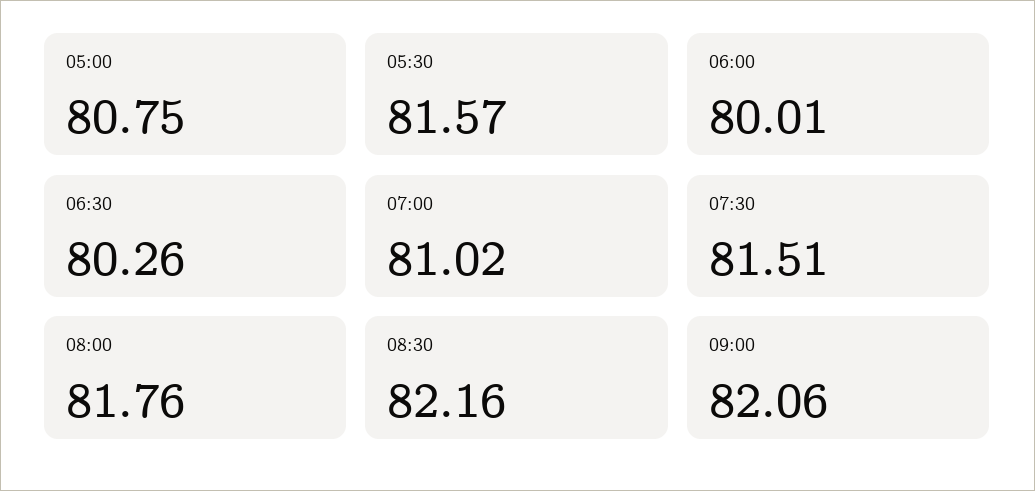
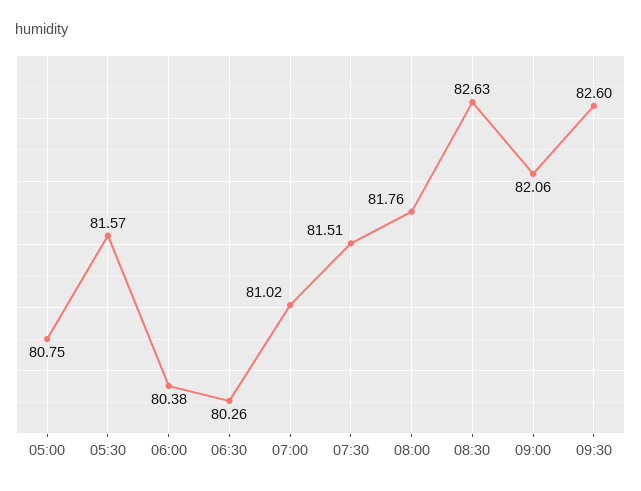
06:00: 80.01 -> 80.38
08:30: 82.16 -> 82.63
09:30: none -> 82.6

